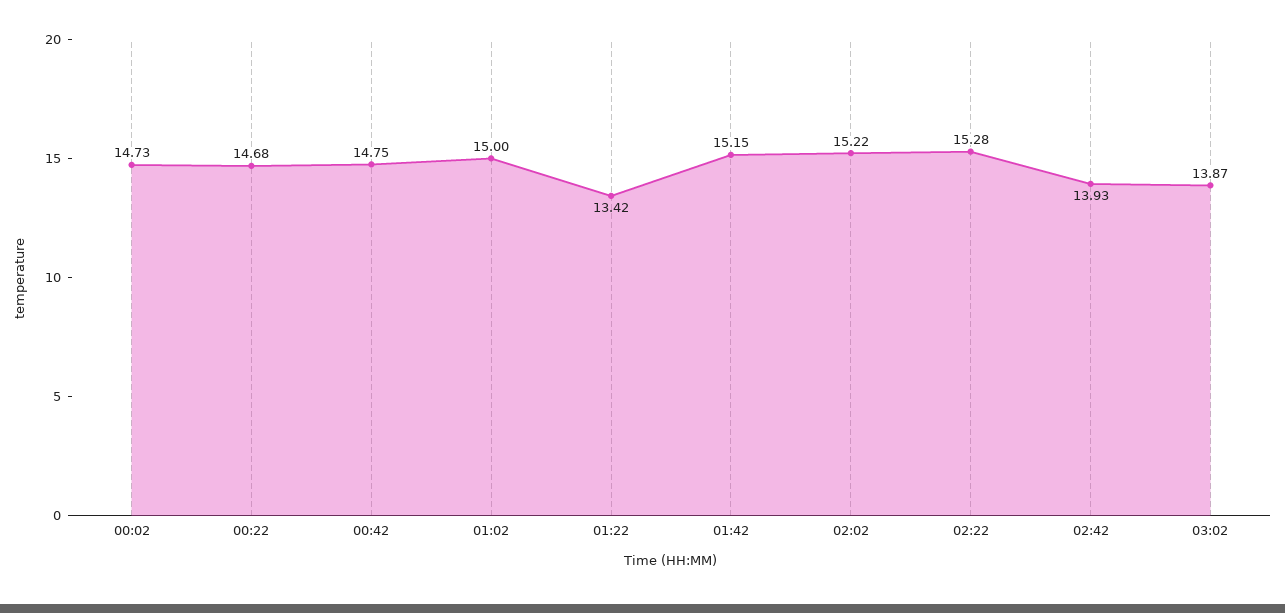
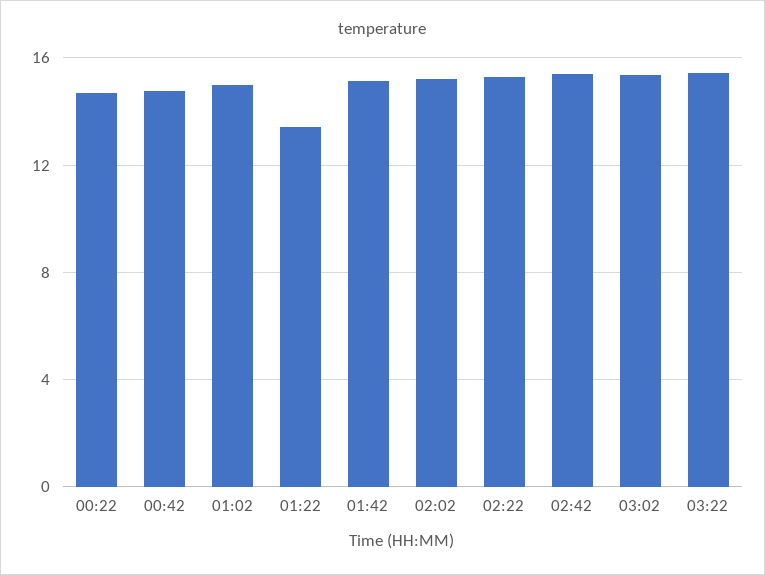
00:02: 14.73 -> none
02:42: 13.93 -> 15.5
03:02: 13.87 -> 15.5
03:22: none -> 15.5

